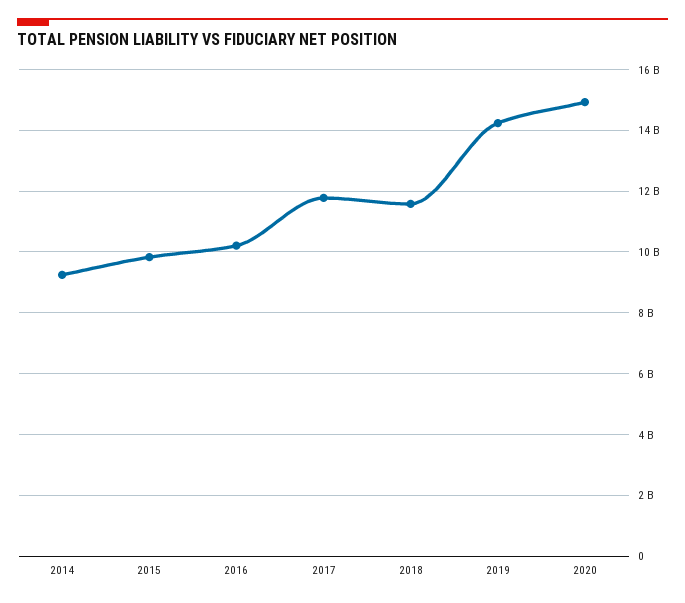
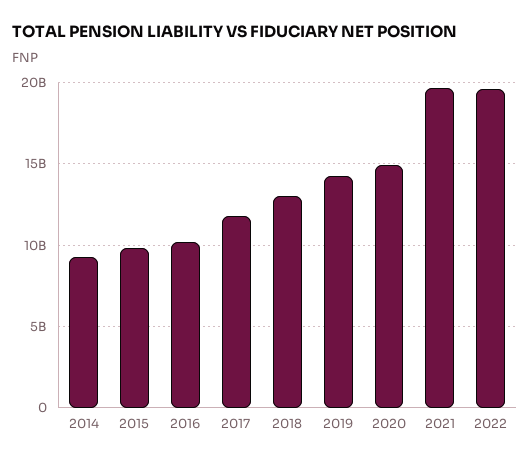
2018: 11600000000 -> 13000000000
2021: none -> 19500000000
2022: none -> 19500000000

